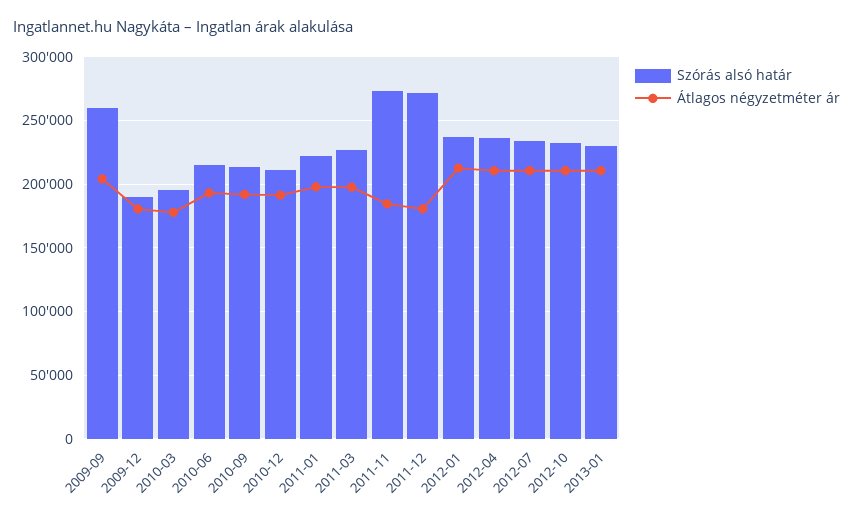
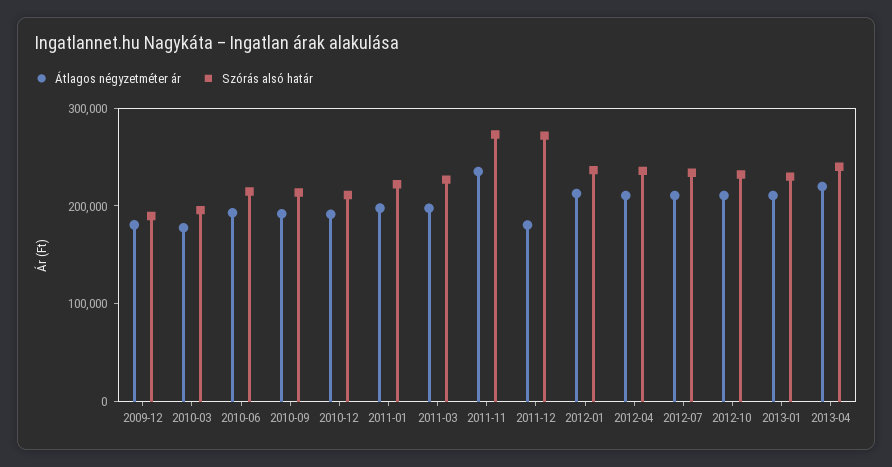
Szórás alsó határ, 2009-09: 260000 -> none
Átlagos négyzetméter ár, 2009-09: 205000 -> none
Átlagos négyzetméter ár, 2011-11: 185000 -> 240000
Átlagos négyzetméter ár, 2013-04: none -> 220000
Szórás alsó határ, 2013-04: none -> 240000

